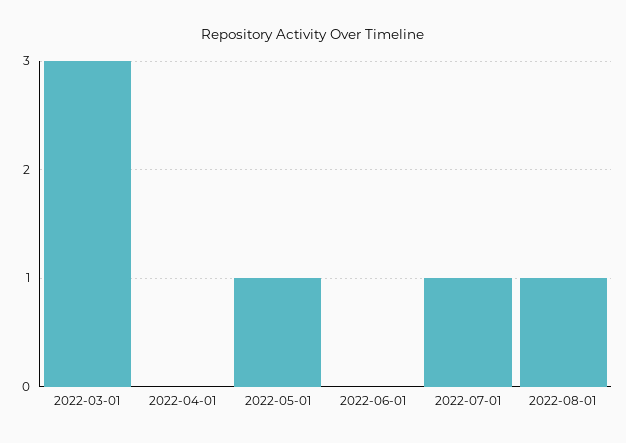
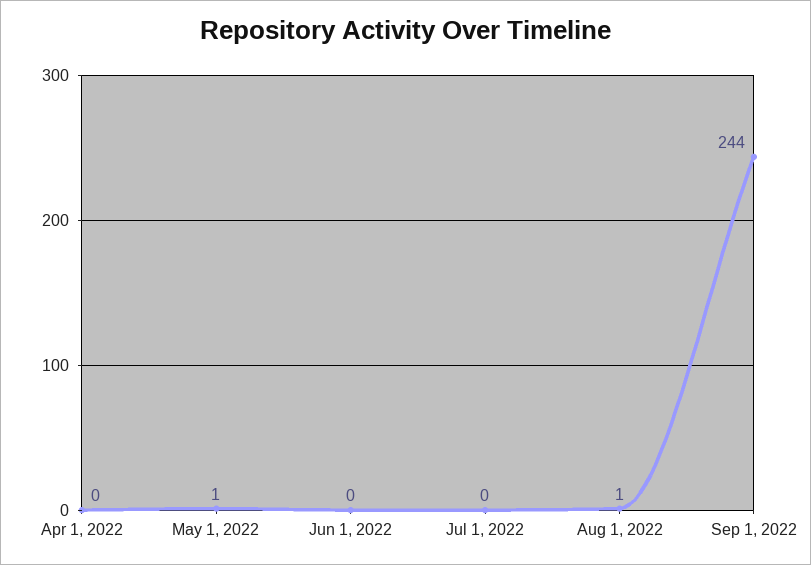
2022-03-01: 3 -> none
2022-07-01: 1 -> 0
Sep 1, 2022: none -> 244

